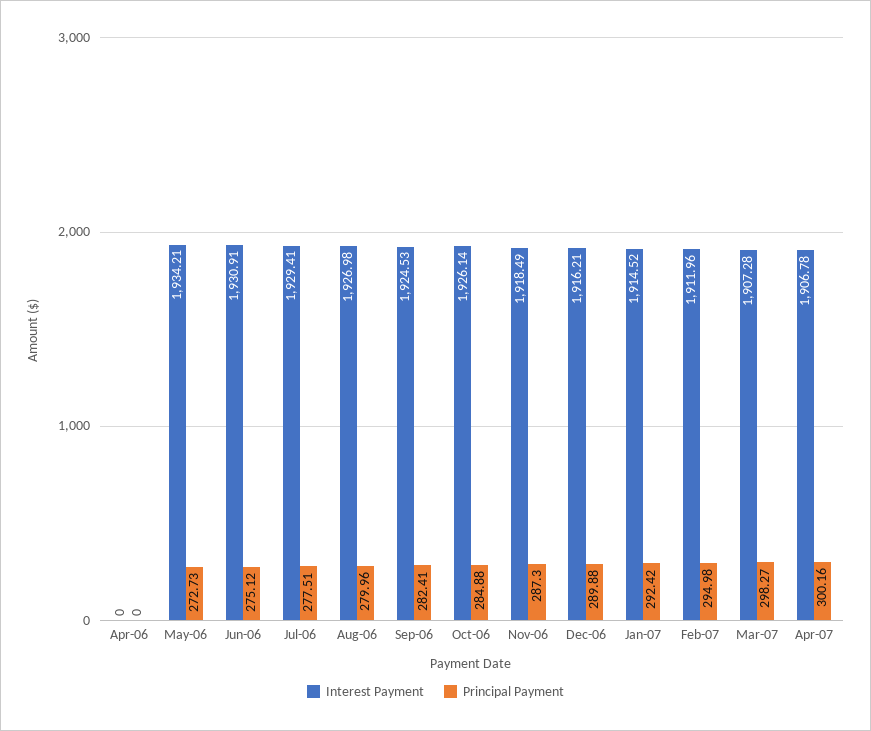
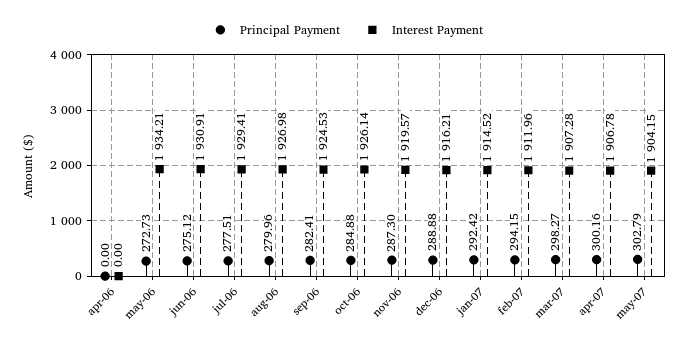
Interest Payment, Nov-06: 1918.49 -> 1919.57
Principal Payment, Dec-06: 289.88 -> 288.88
Principal Payment, Feb-07: 294.98 -> 294.15
Principal Payment, may-07: none -> 302.79
Interest Payment, may-07: none -> 1904.15

